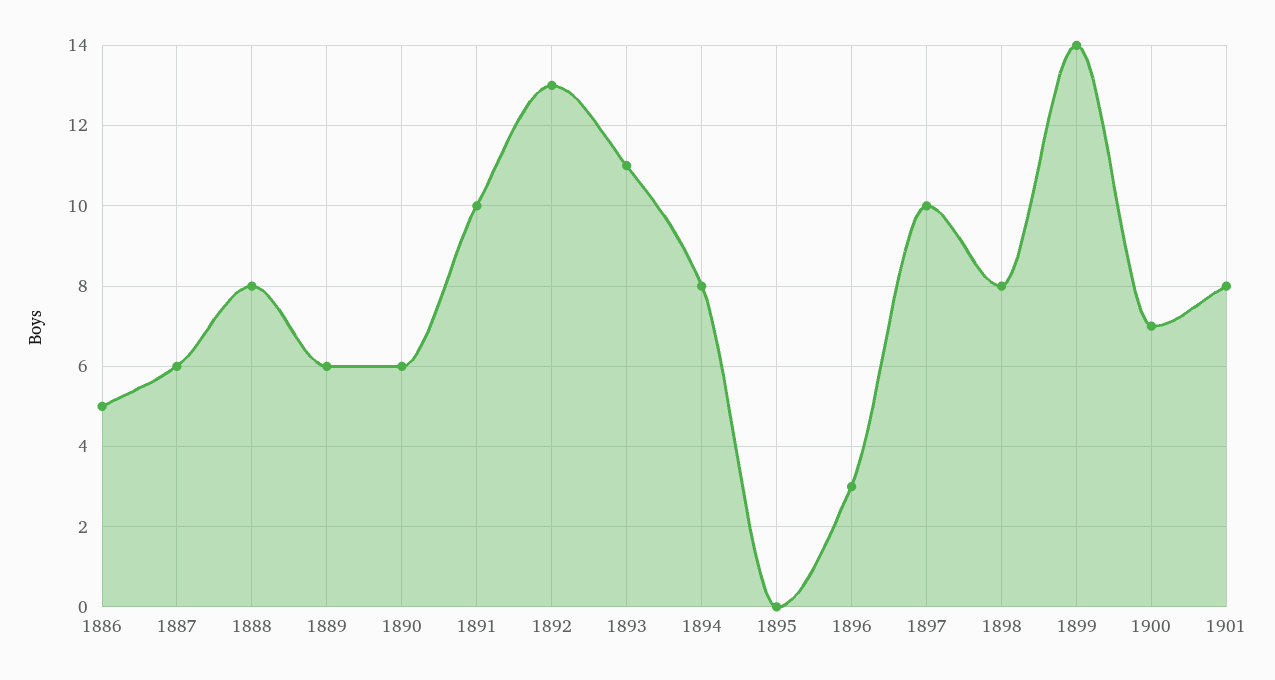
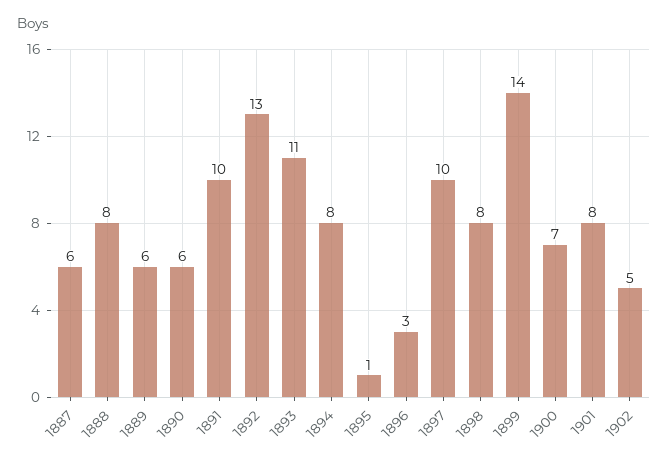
1886: 5 -> none
1895: 0 -> 1
1902: none -> 5

